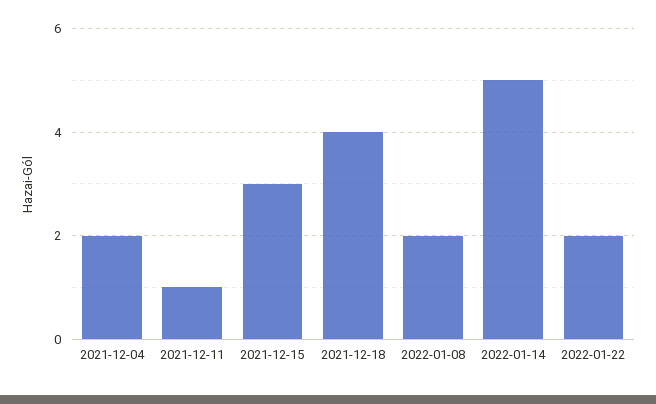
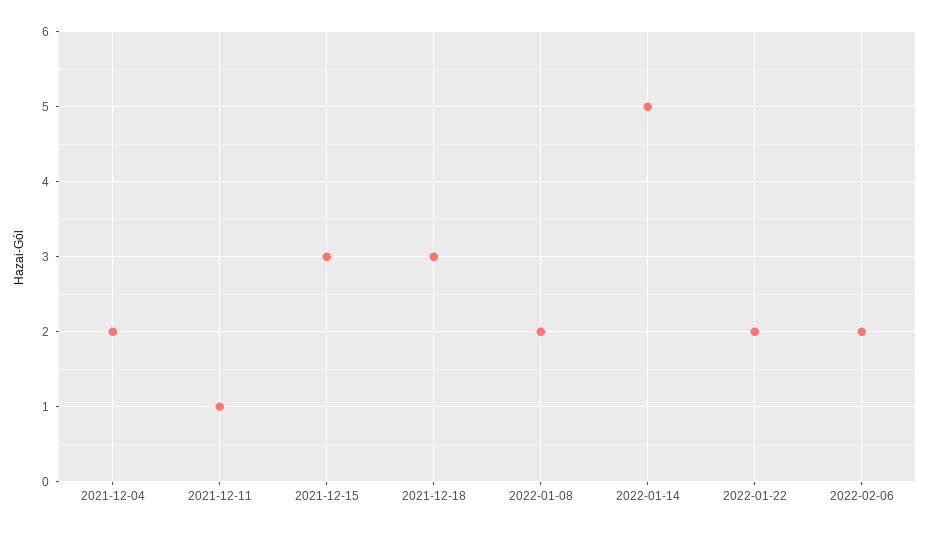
2021-12-18: 4 -> 3
2022-02-06: none -> 2

